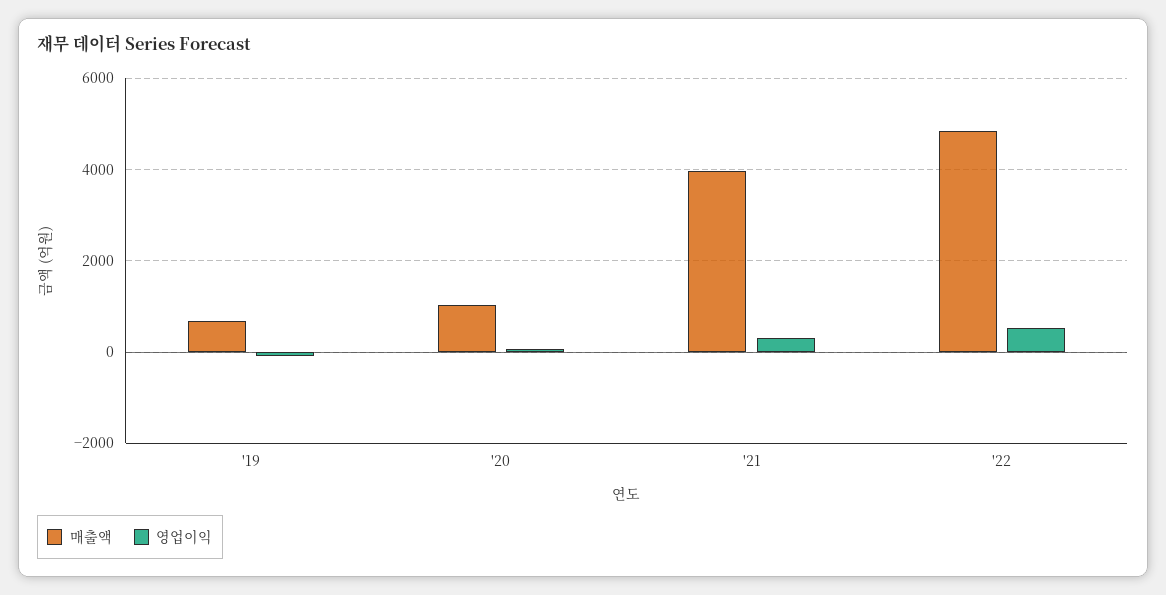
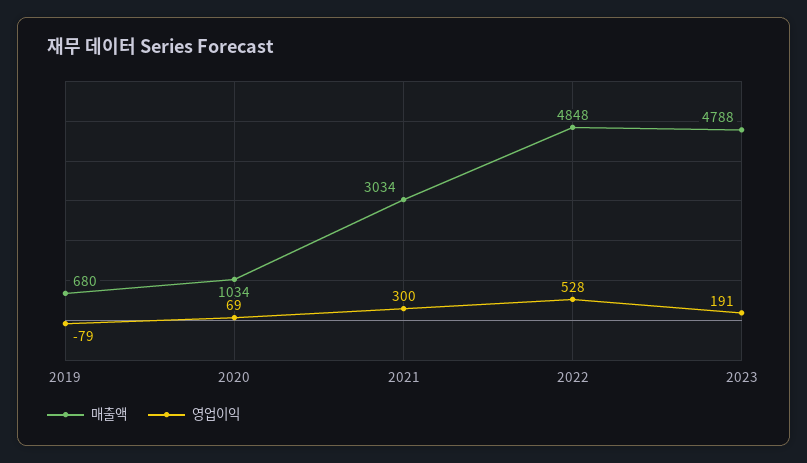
매출액, '21: 4000 -> 3034
매출액, 2023: none -> 4788
영업이익, 2023: none -> 191

